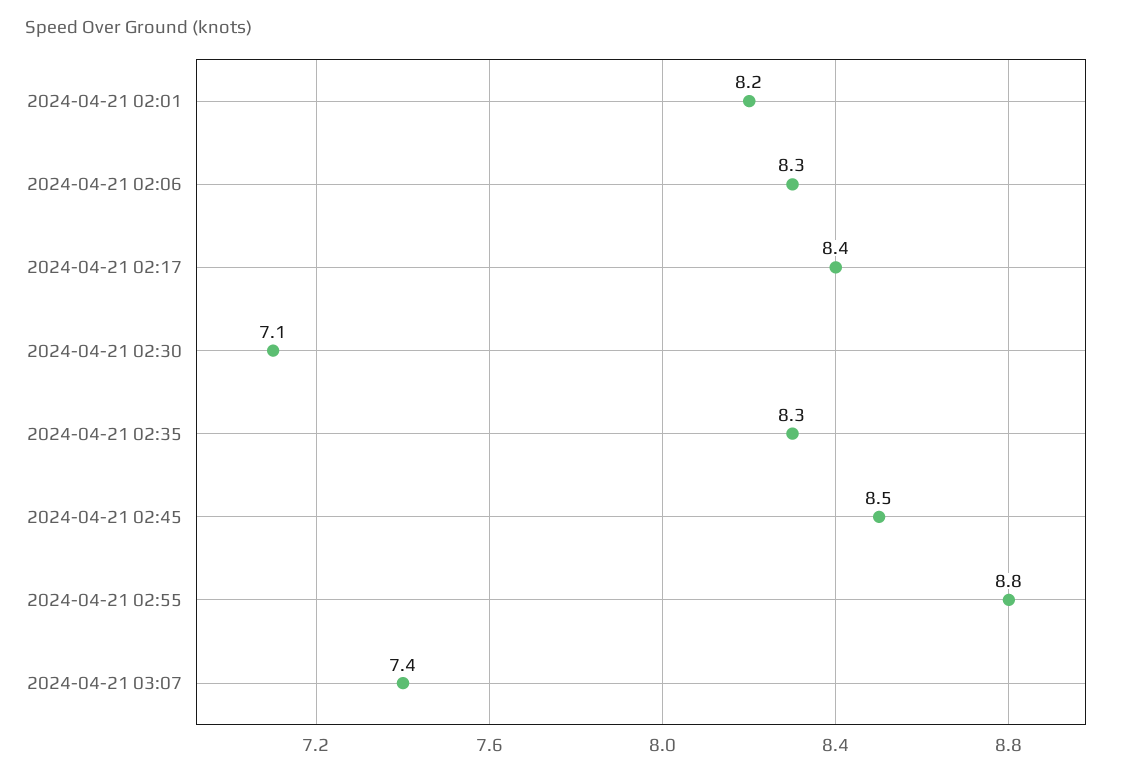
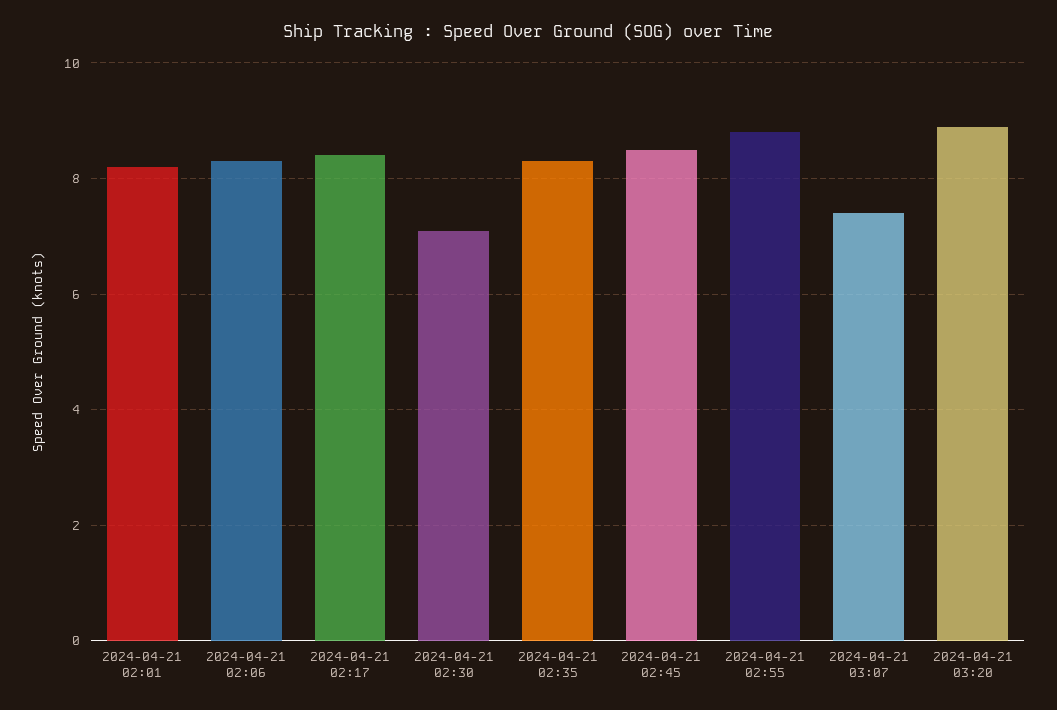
2024-04-21 03:20: none -> 9

